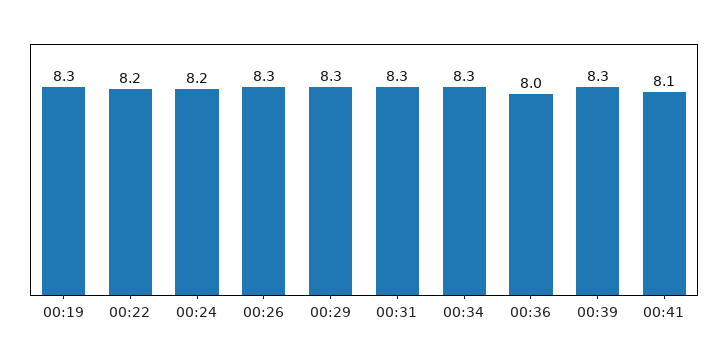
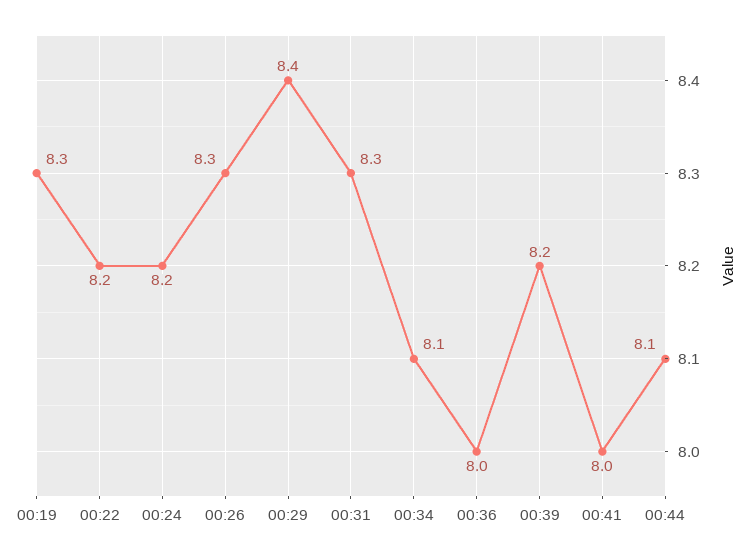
00:29: 8.3 -> 8.4
00:34: 8.3 -> 8.1
00:39: 8.3 -> 8.2
00:41: 8.1 -> 8
00:44: none -> 8.1

